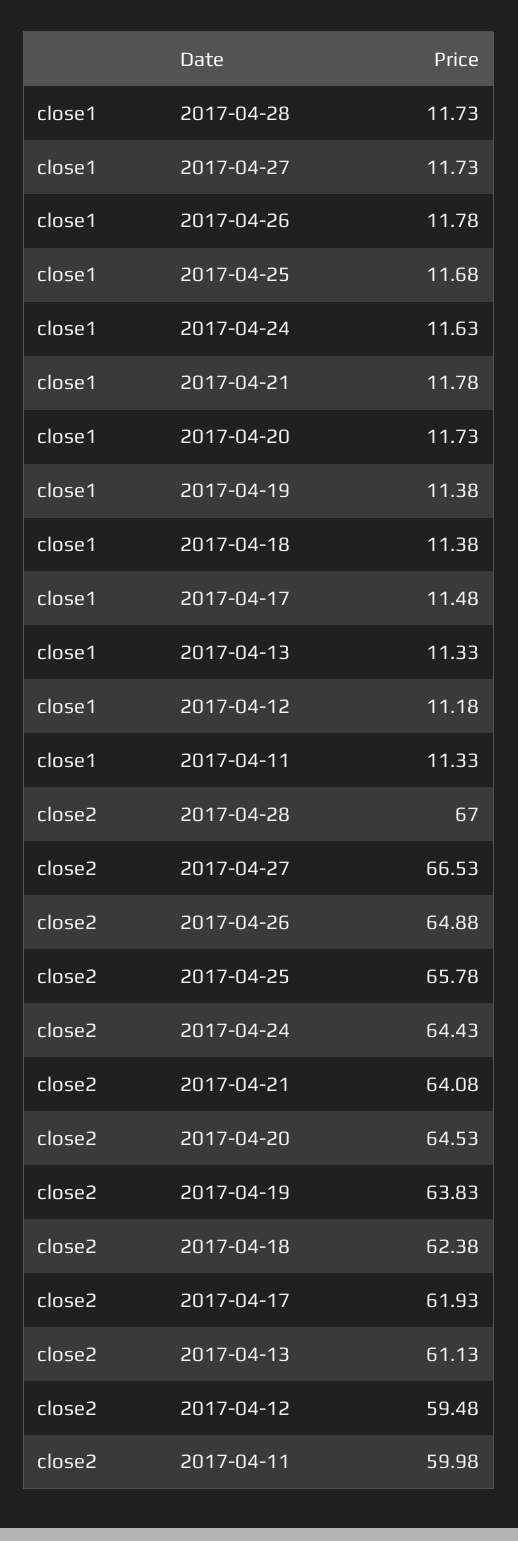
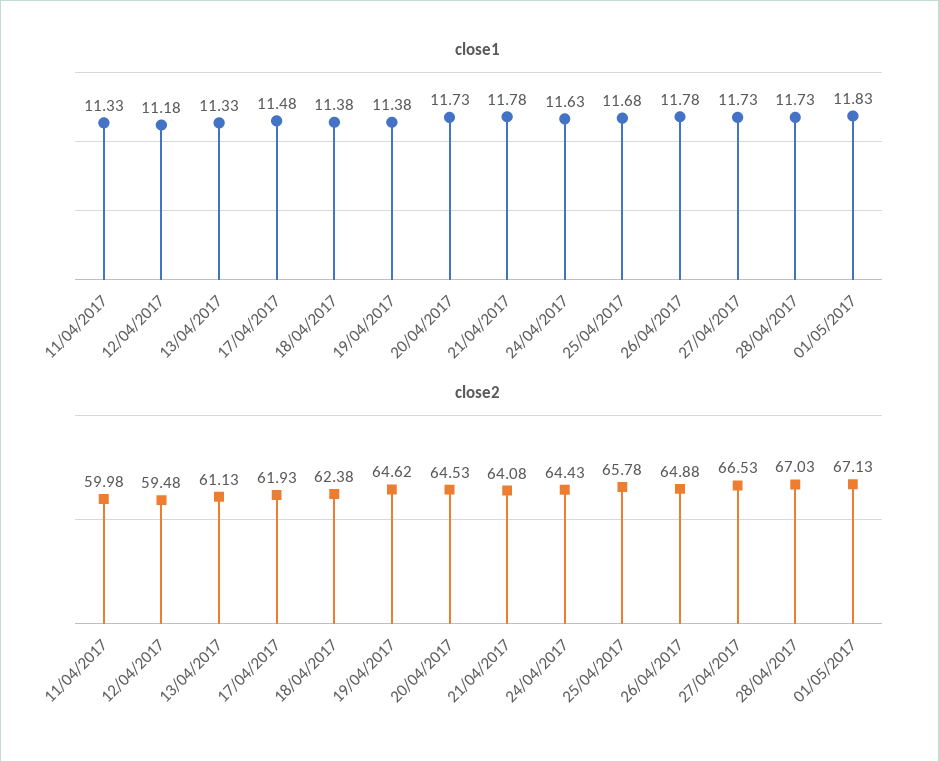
close2, 2017-04-28: 67 -> 67.03
close2, 2017-04-19: 63.83 -> 64.62
close1, 01/05/2017: none -> 11.83
close2, 01/05/2017: none -> 67.13

